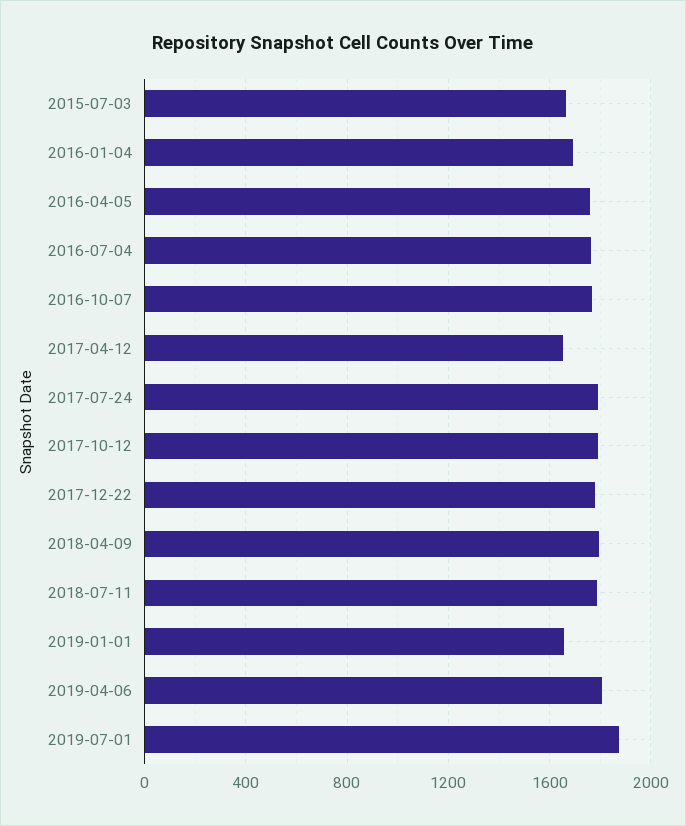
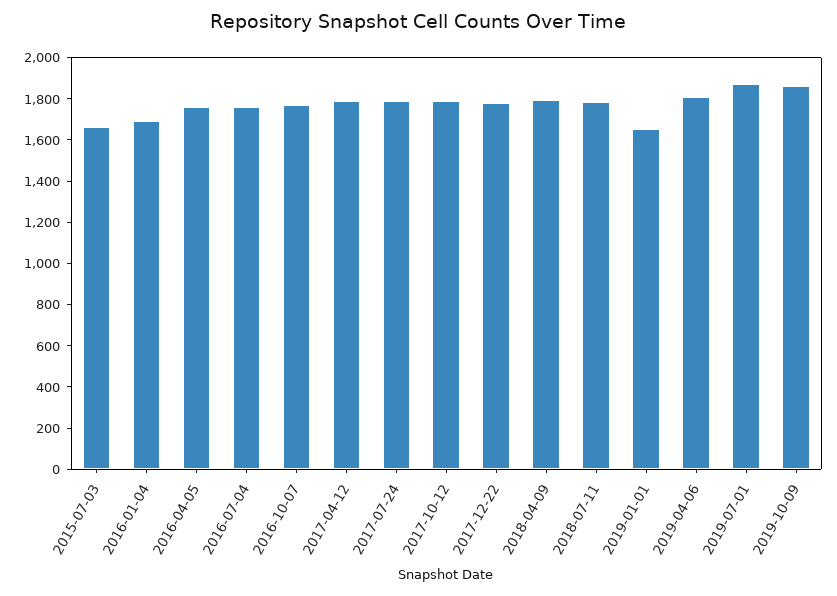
2017-04-12: 1650 -> 1800
2019-10-09: none -> 1850

